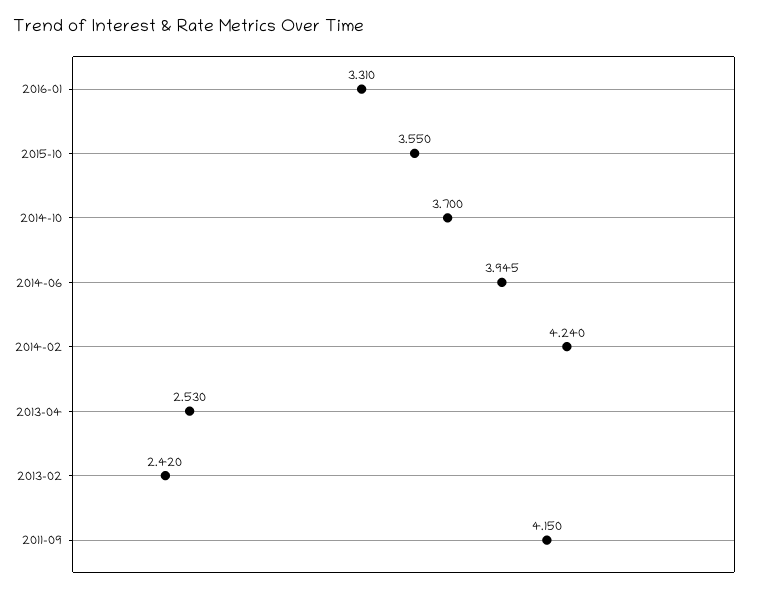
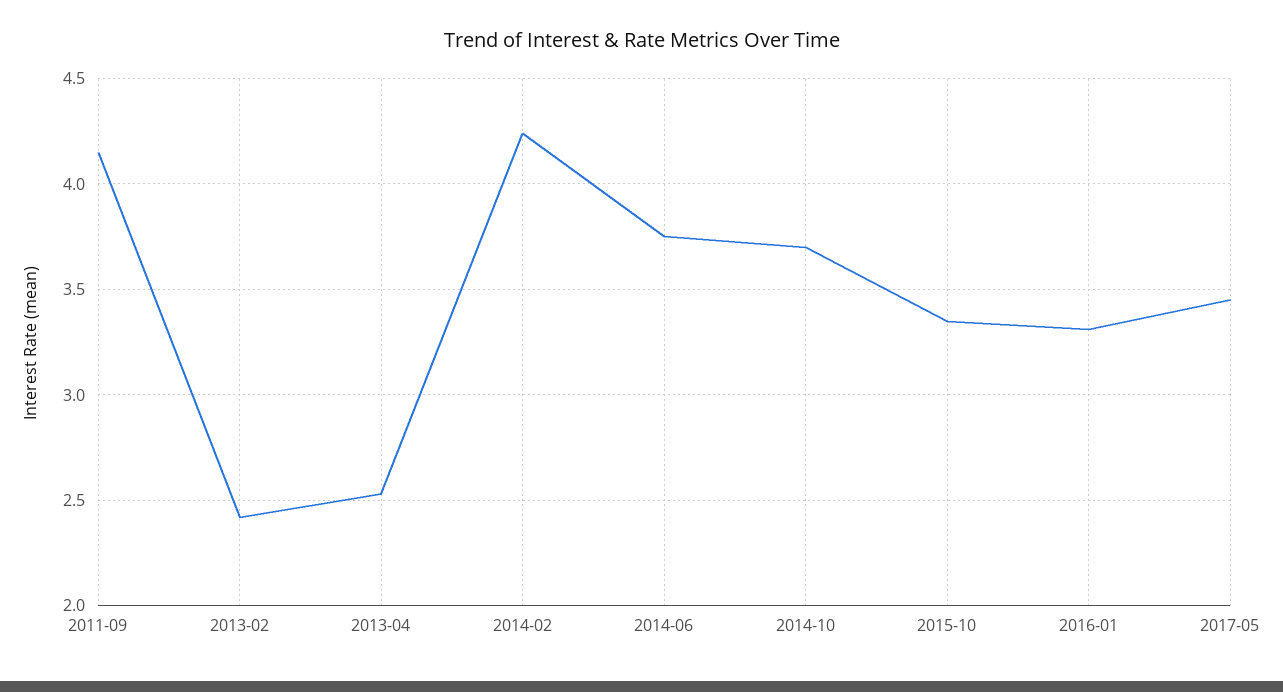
2015-10: 3.55 -> 3.35
2014-06: 3.945 -> 3.75
2017-05: none -> 3.45

